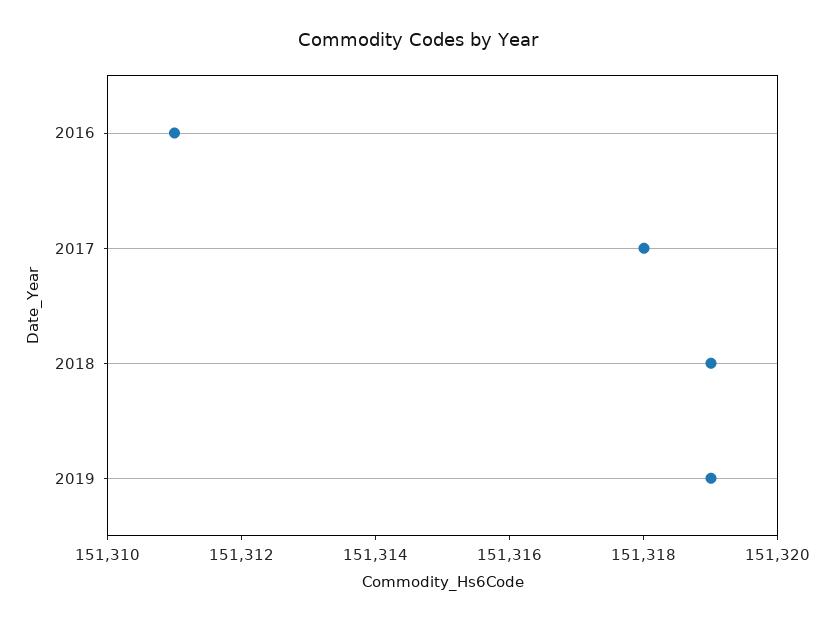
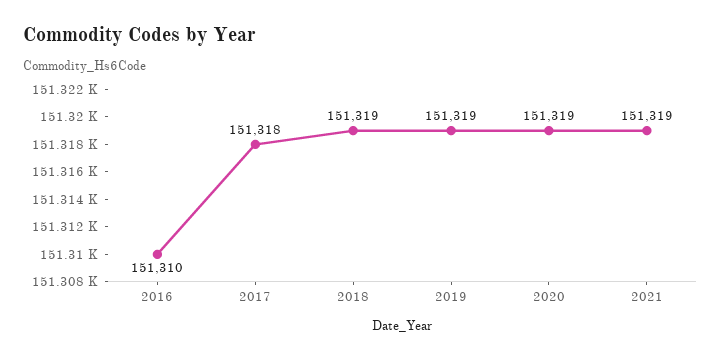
2016: 151311 -> 151310
2020: none -> 151319
2021: none -> 151319

